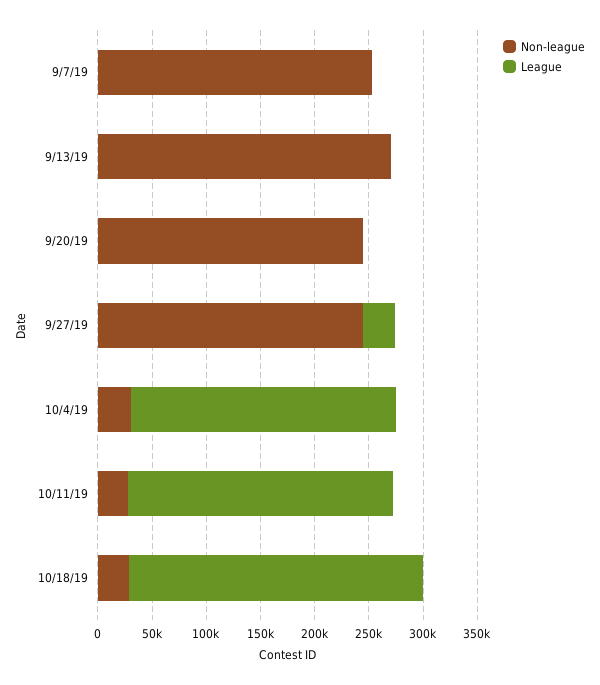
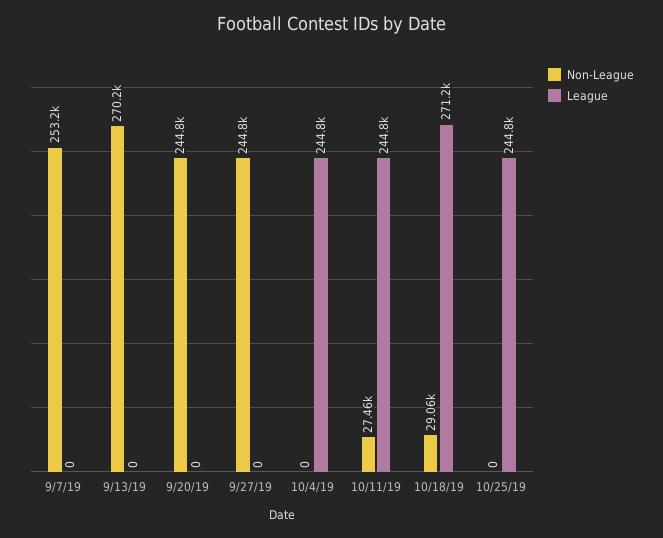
League, 9/27/19: 30000 -> 0
Non-league, 10/4/19: 30000 -> 0
Non-league, 10/25/19: none -> 0
League, 10/25/19: none -> 244800

